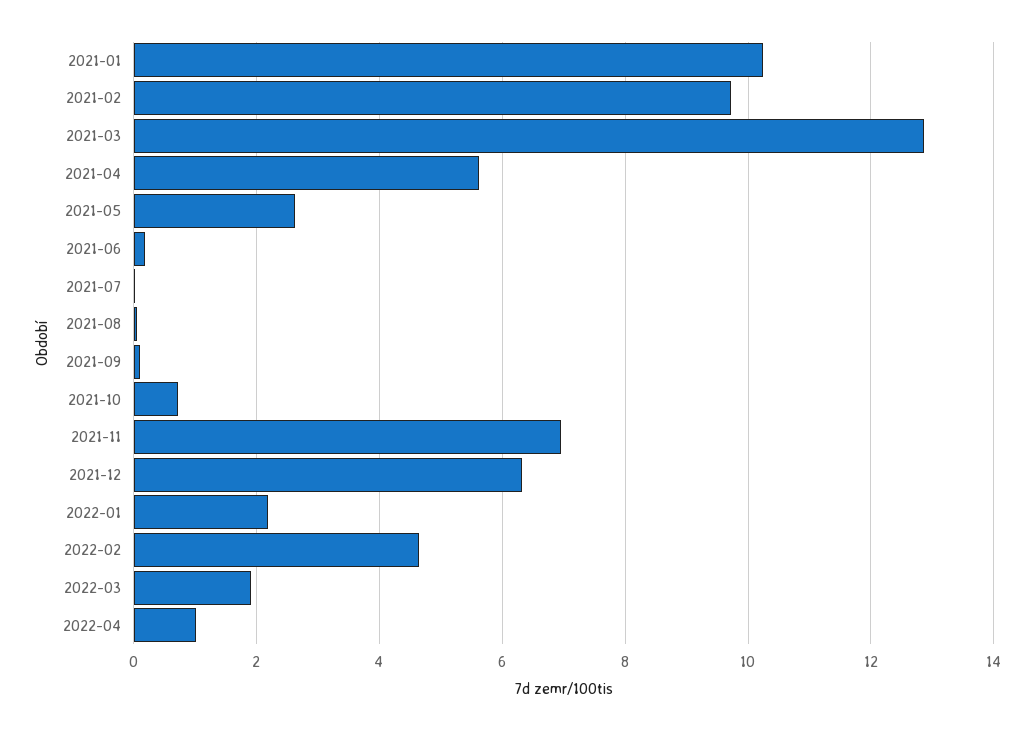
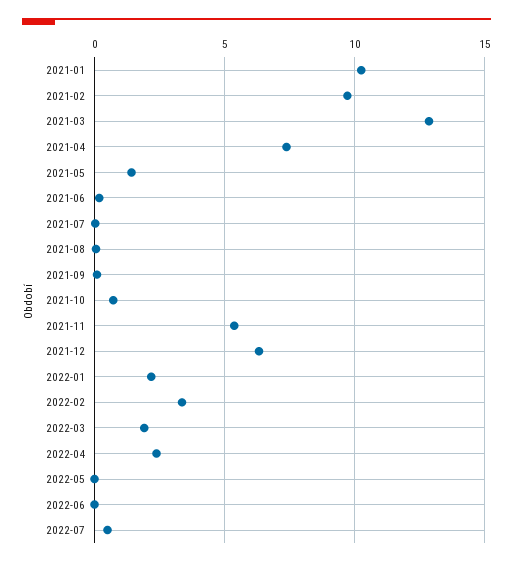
2021-04: 5.6 -> 7.5
2021-05: 2.6 -> 1.5
2021-11: 7 -> 5.5
2022-02: 4.6 -> 3.5
2022-04: 1 -> 2.5
2022-05: none -> 0
2022-06: none -> 0
2022-07: none -> 0.5

